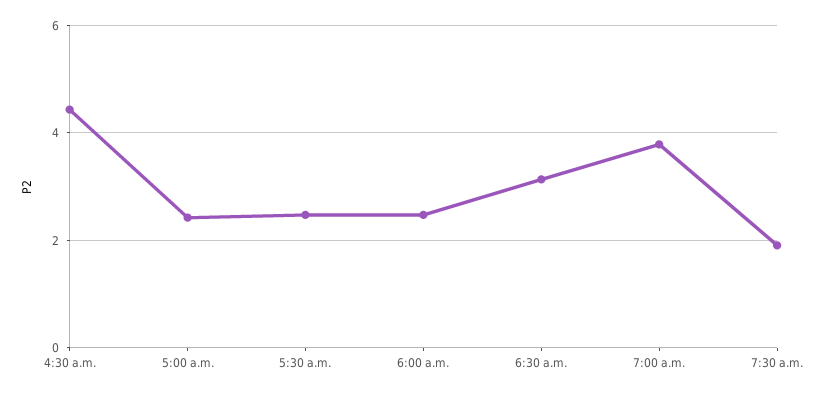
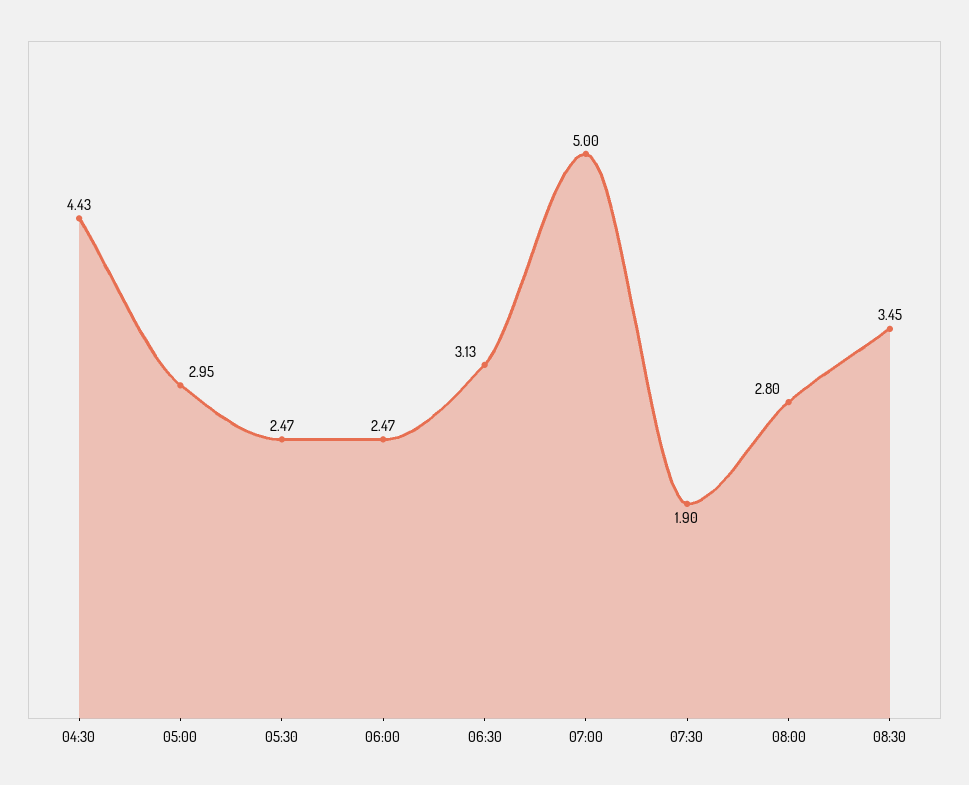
5:00 a.m.: 2.4 -> 2.95
7:00 a.m.: 3.8 -> 5
08:00: none -> 2.8
08:30: none -> 3.45

